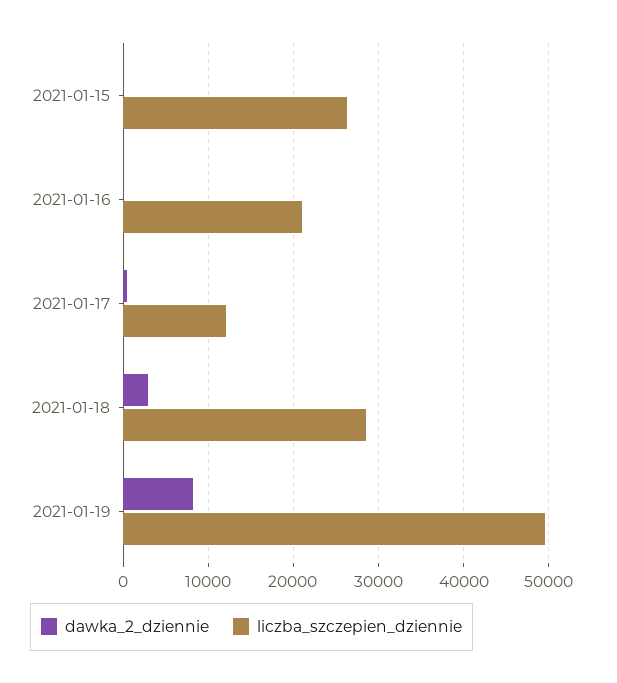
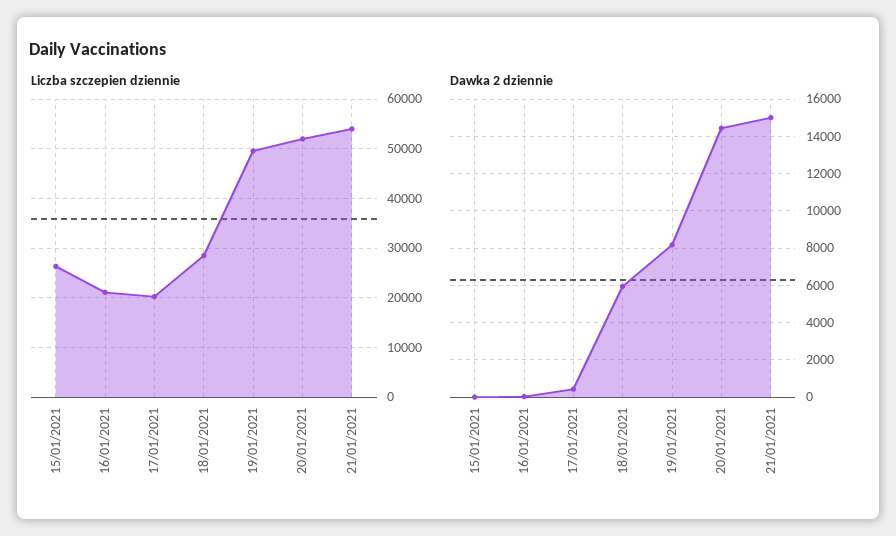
liczba_szczepien_dziennie, 2021-01-17: 12000 -> 20000
dawka_2_dziennie, 2021-01-18: 3000 -> 6000
liczba_szczepien_dziennie, 20/01/2021: none -> 52000
liczba_szczepien_dziennie, 21/01/2021: none -> 54000
dawka_2_dziennie, 20/01/2021: none -> 14500
dawka_2_dziennie, 21/01/2021: none -> 15000

